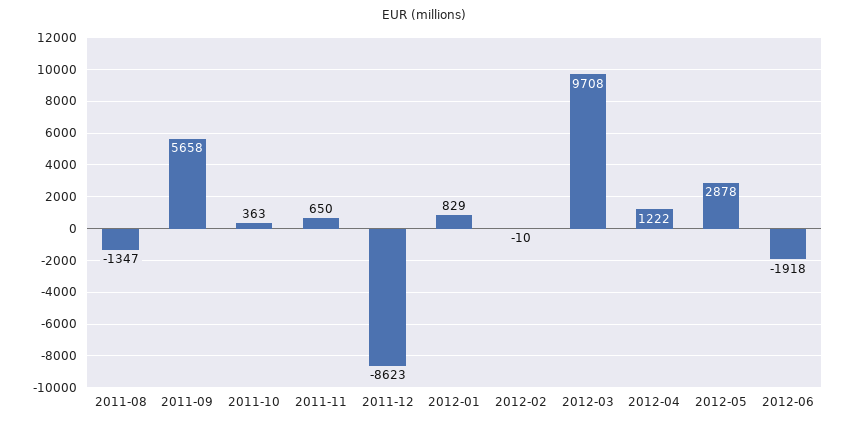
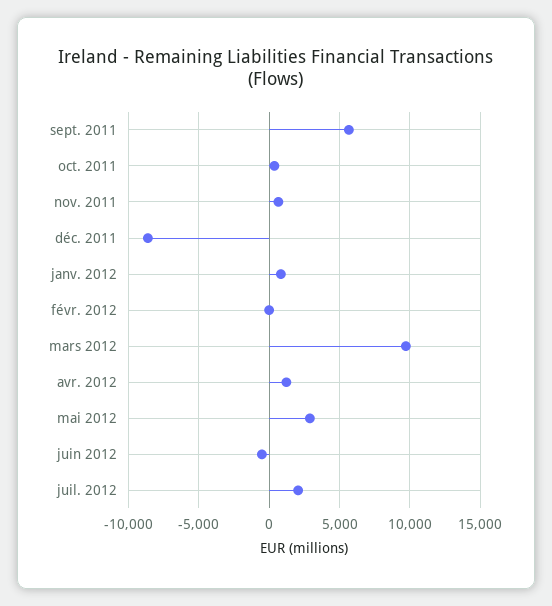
2011-08: -1347 -> none
2012-06: -1918 -> -500
juil. 2012: none -> 2000

